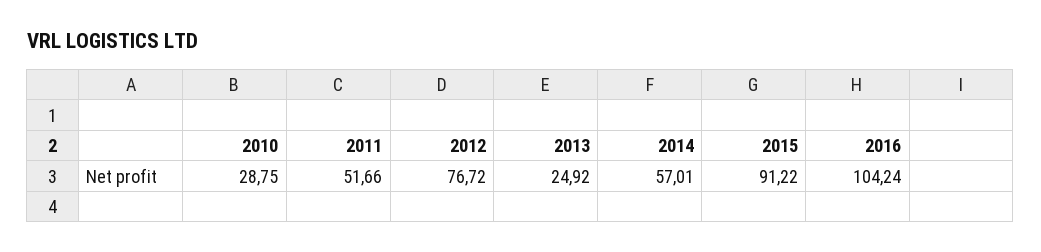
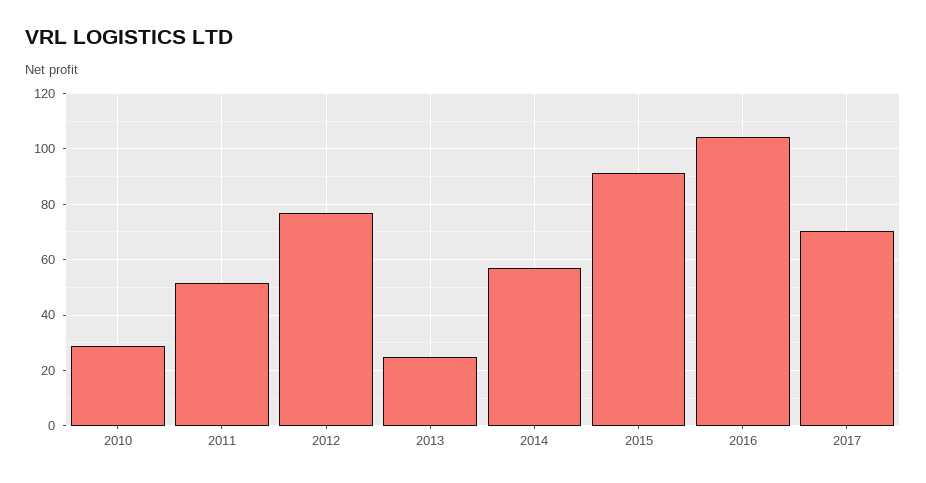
2017: none -> 70

